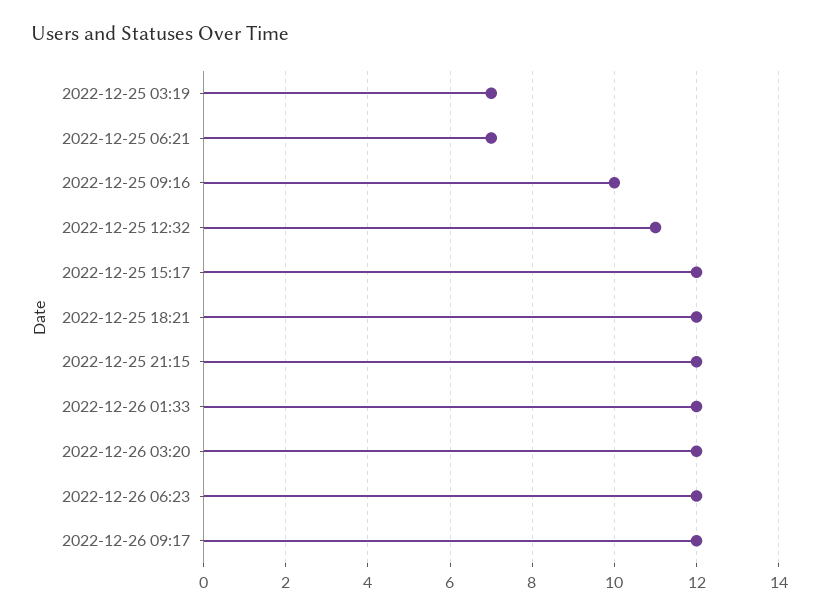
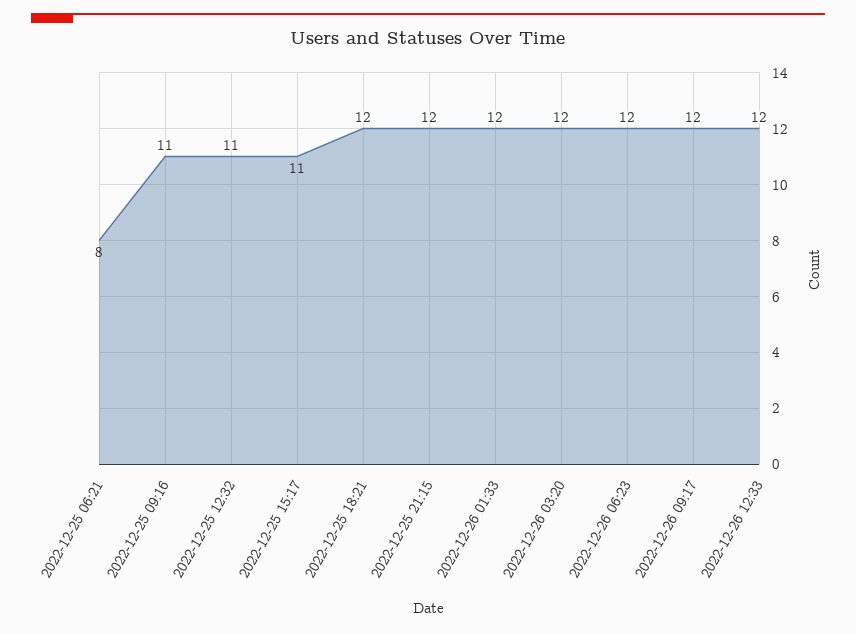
2022-12-25 03:19: 7 -> none
2022-12-25 06:21: 7 -> 8
2022-12-25 09:16: 10 -> 11
2022-12-25 15:17: 12 -> 11
2022-12-26 12:33: none -> 12

